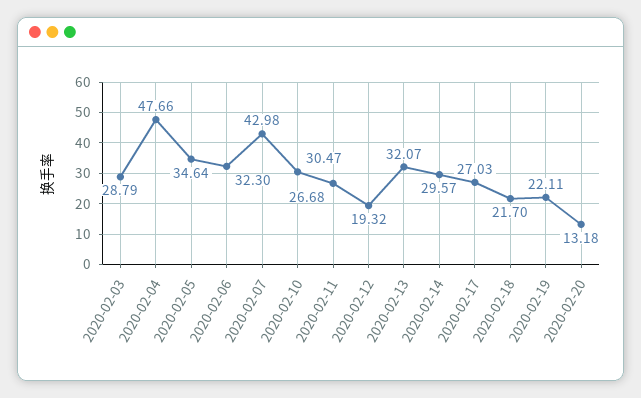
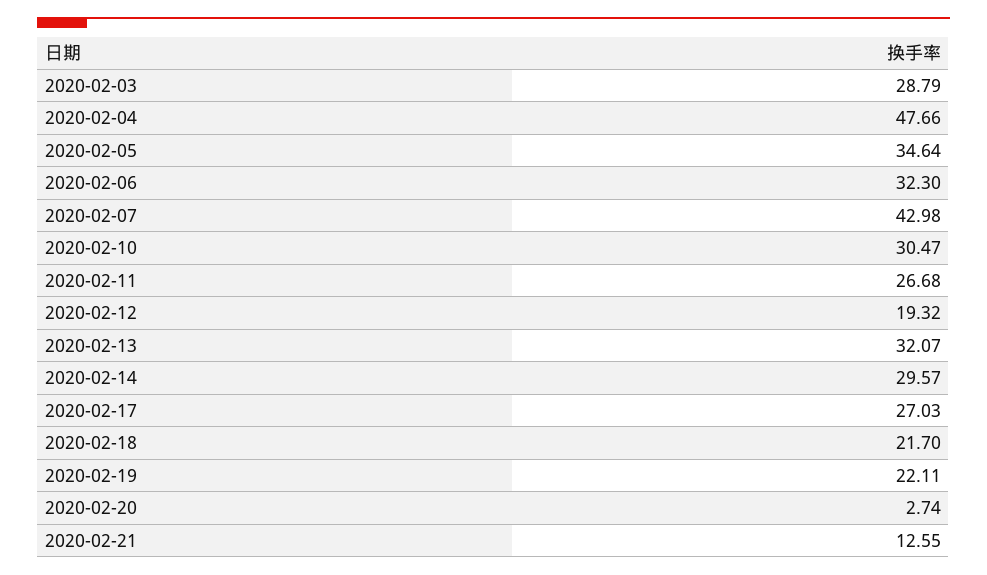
2020-02-20: 13.18 -> 2.74
2020-02-21: none -> 12.55

